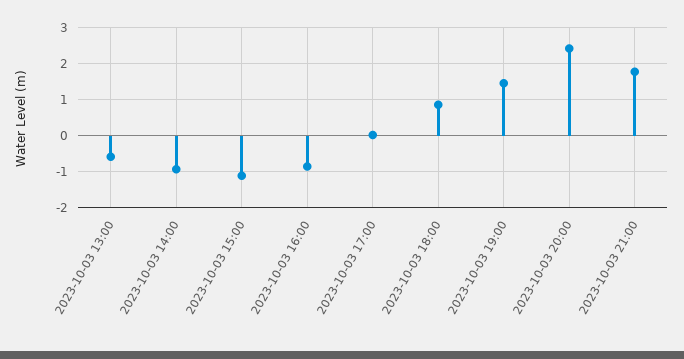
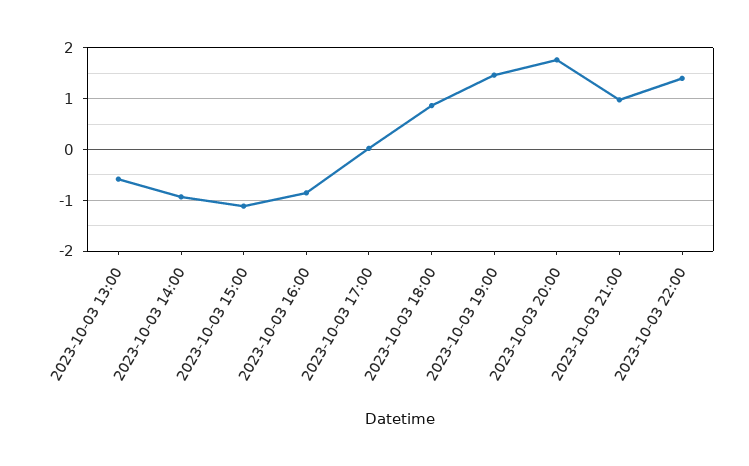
2023-10-03 20:00: 2.4 -> 1.8
2023-10-03 21:00: 1.8 -> 1
2023-10-03 22:00: none -> 1.4

